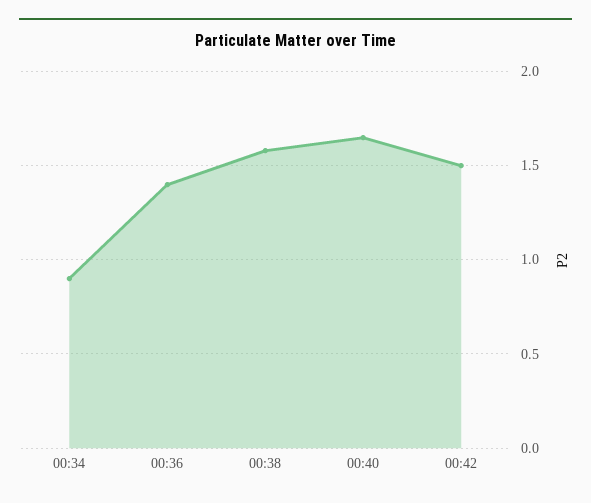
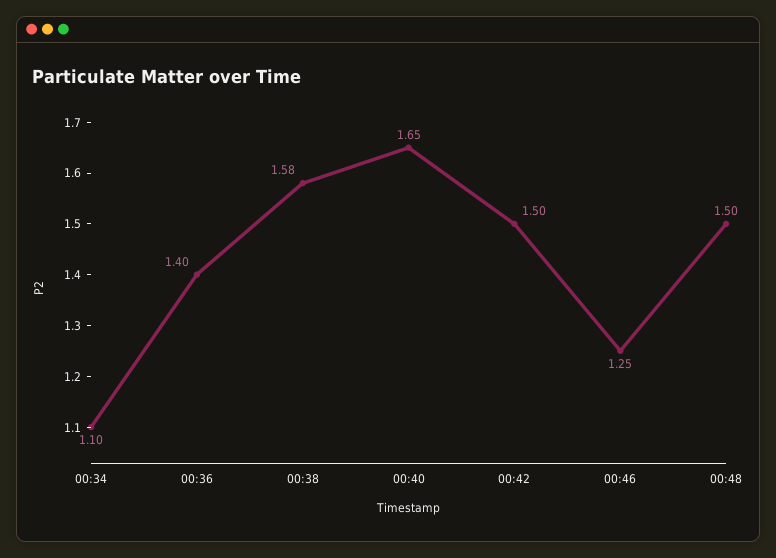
00:34: 0.9 -> 1.1
00:46: none -> 1.25
00:48: none -> 1.5

